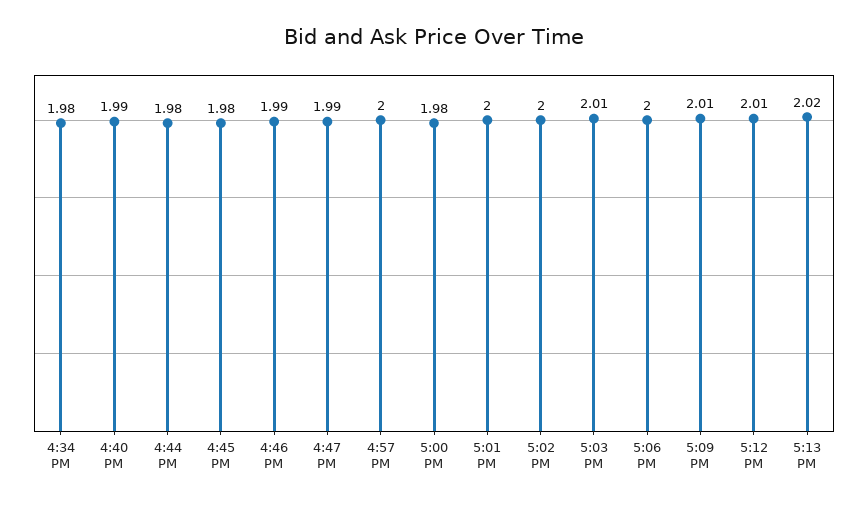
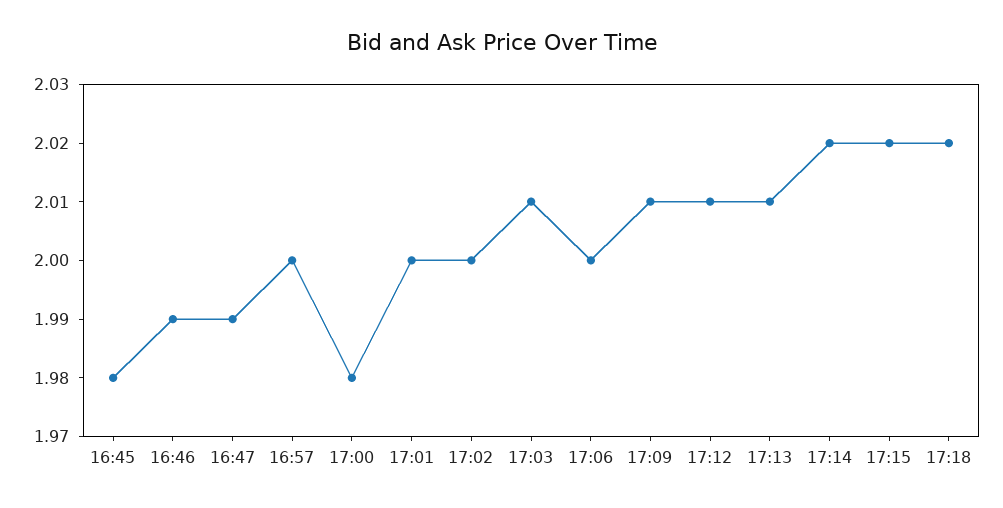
4:34 PM: 1.98 -> none
4:40 PM: 1.99 -> none
4:44 PM: 1.98 -> none
5:13 PM: 2.02 -> 2.01
17:14: none -> 2.02
17:15: none -> 2.02
17:18: none -> 2.02

